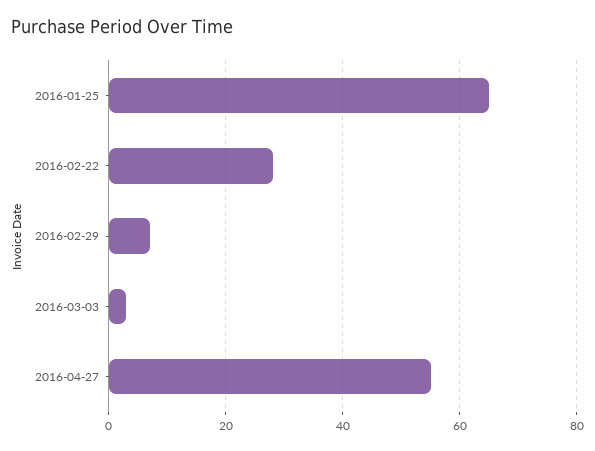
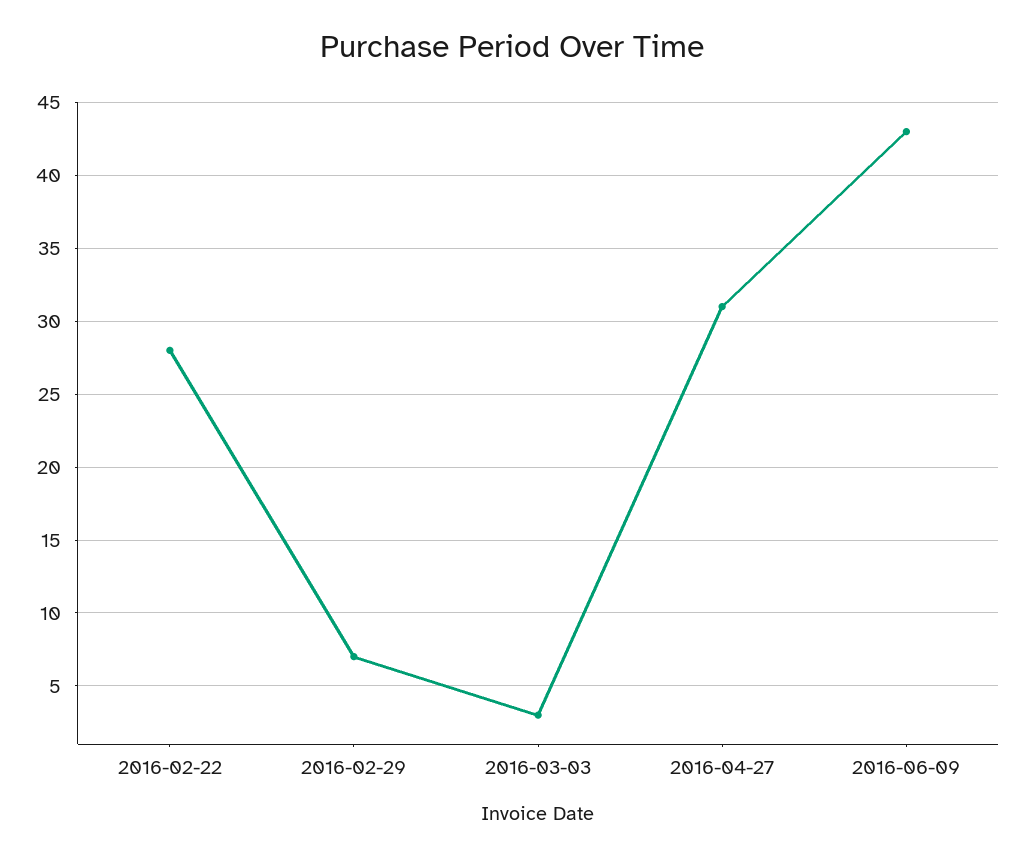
2016-01-25: 65 -> none
2016-04-27: 55 -> 31
2016-06-09: none -> 43

